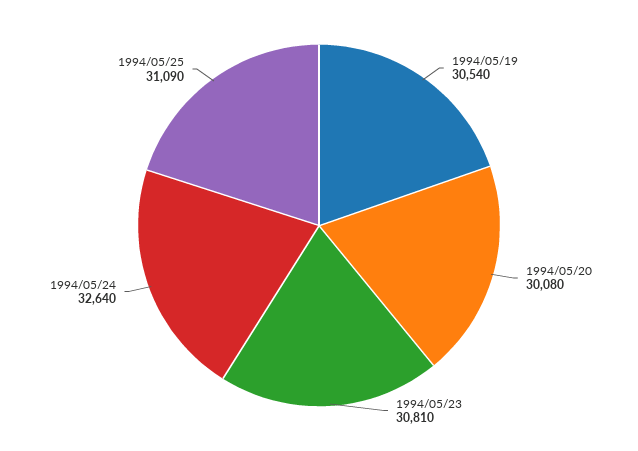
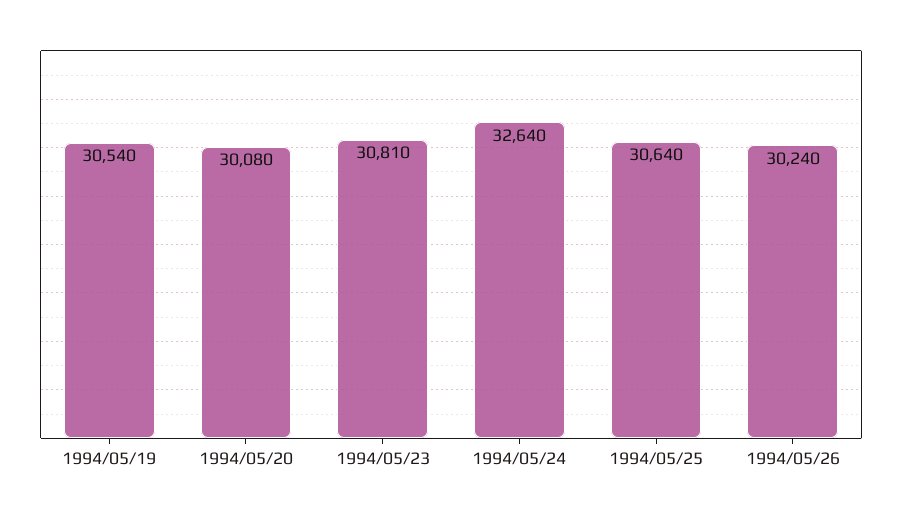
1994/05/25: 31090 -> 30640
1994/05/26: none -> 30240

